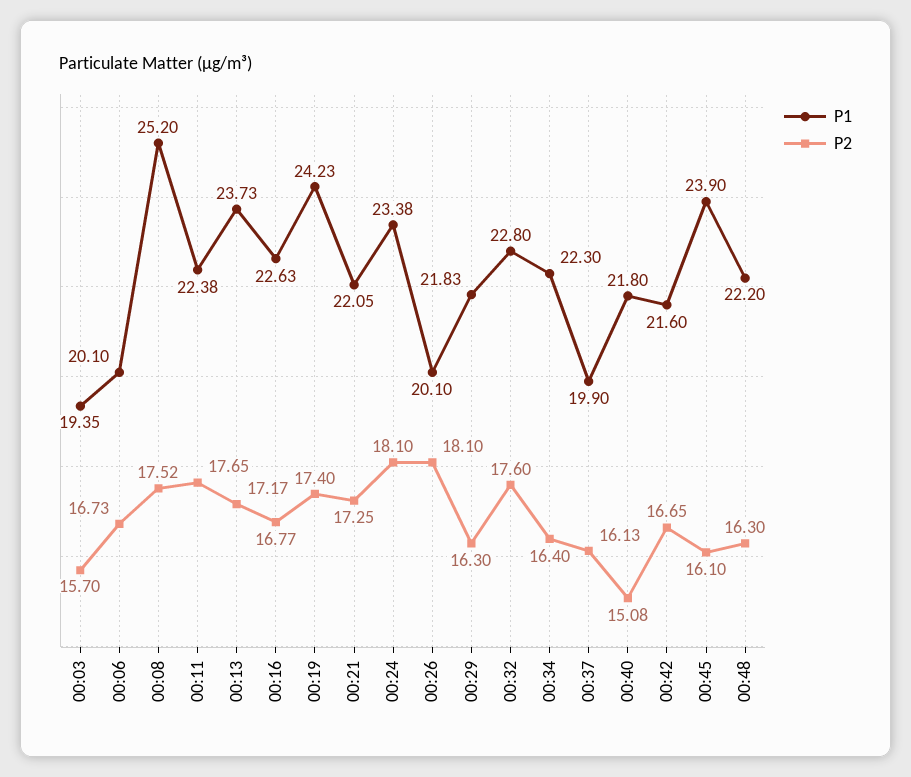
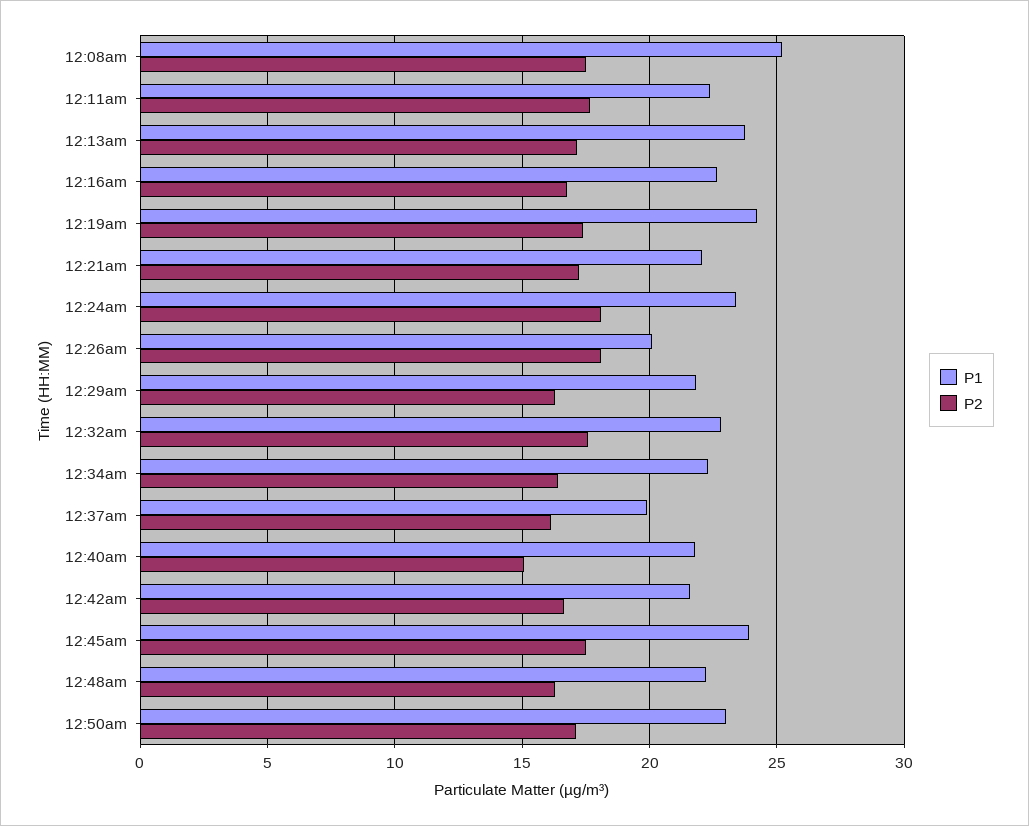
P1, 00:03: 19.35 -> none
P2, 00:03: 15.7 -> none
P1, 00:06: 20.1 -> none
P2, 00:06: 16.73 -> none
P2, 00:45: 16.1 -> 17.5
P1, 12:50am: none -> 23
P2, 12:50am: none -> 17

